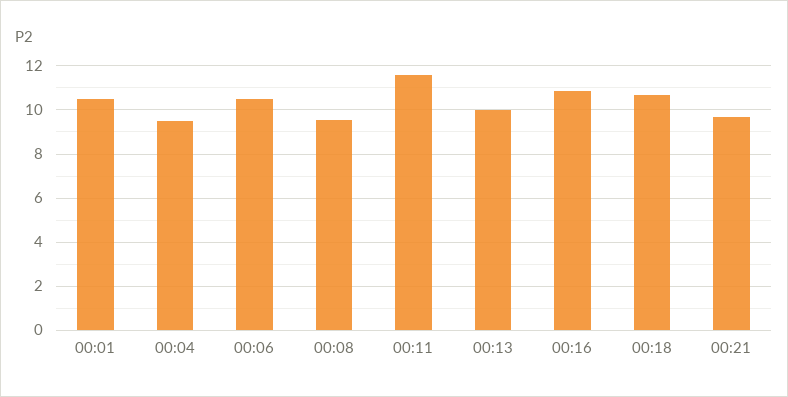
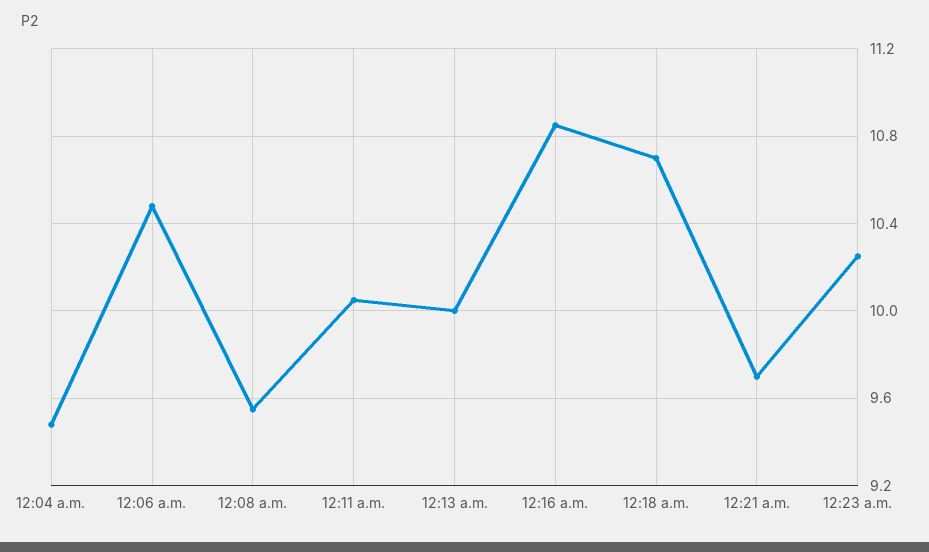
00:01: 10.5 -> none
00:11: 11.5 -> 10.05
12:23 a.m.: none -> 10.25

